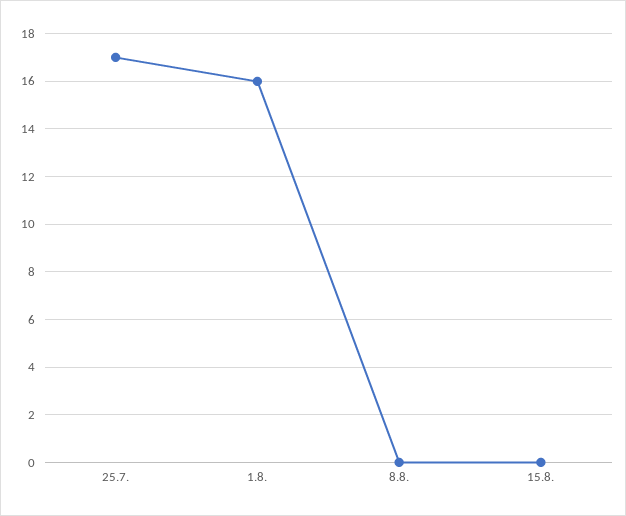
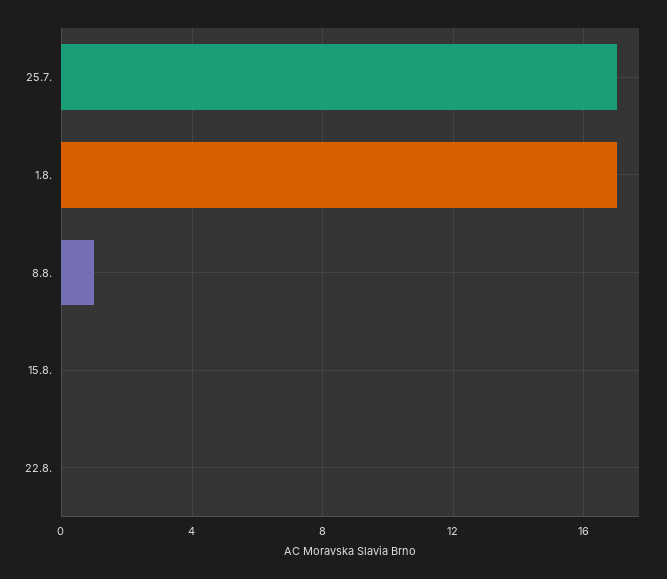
1.8.: 16 -> 17
8.8.: 0 -> 1
22.8.: none -> 0

